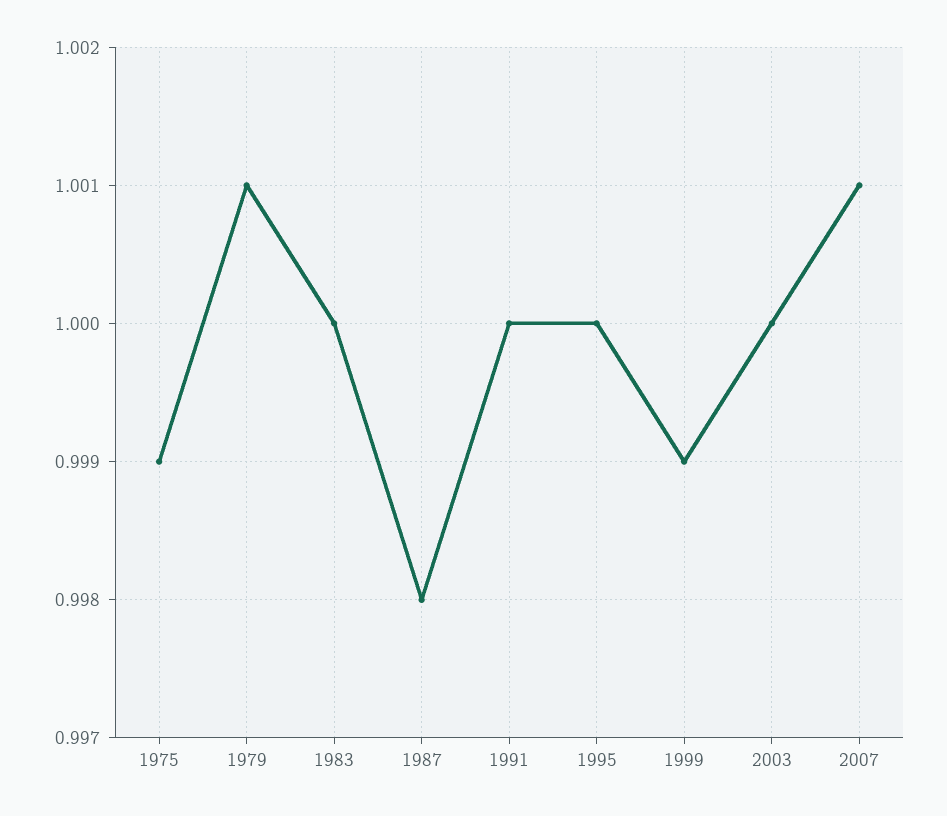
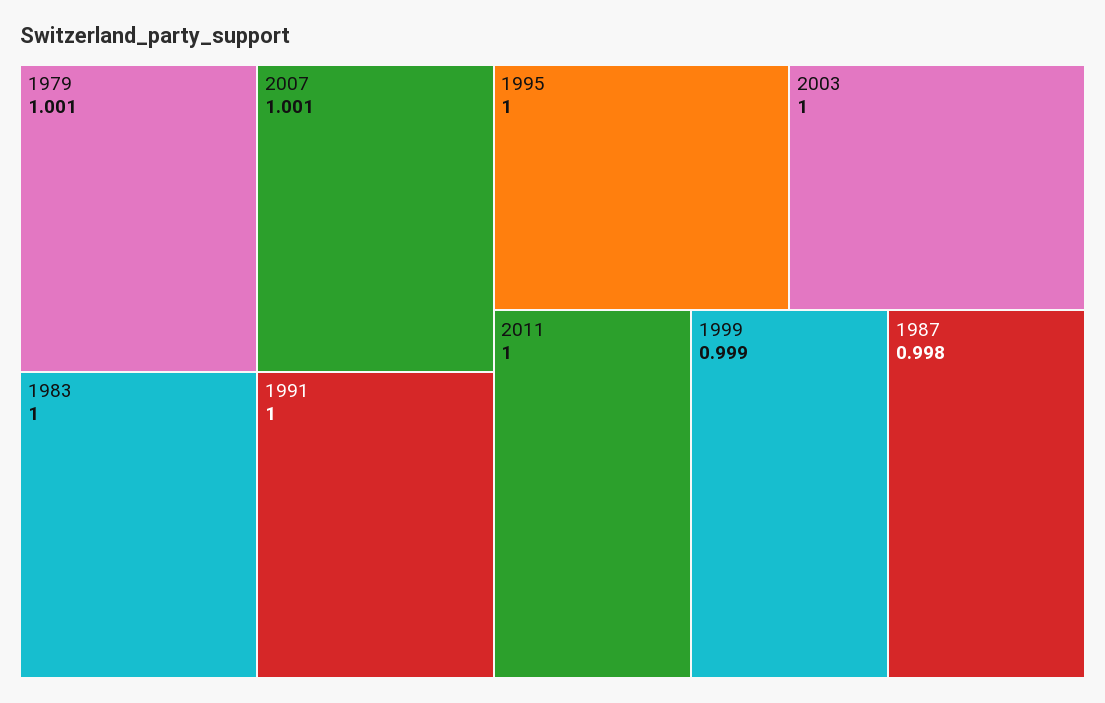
1975: 0.999 -> none
2011: none -> 1

